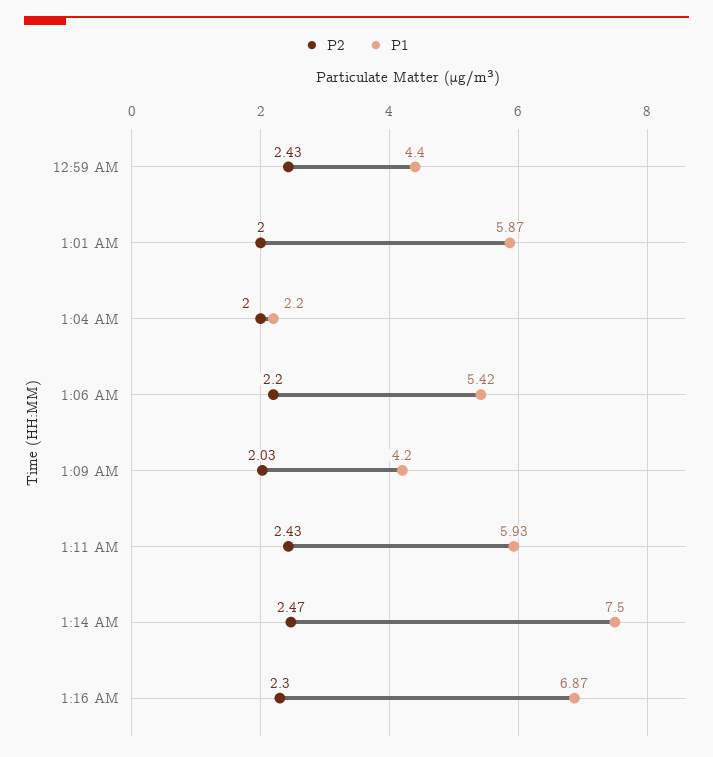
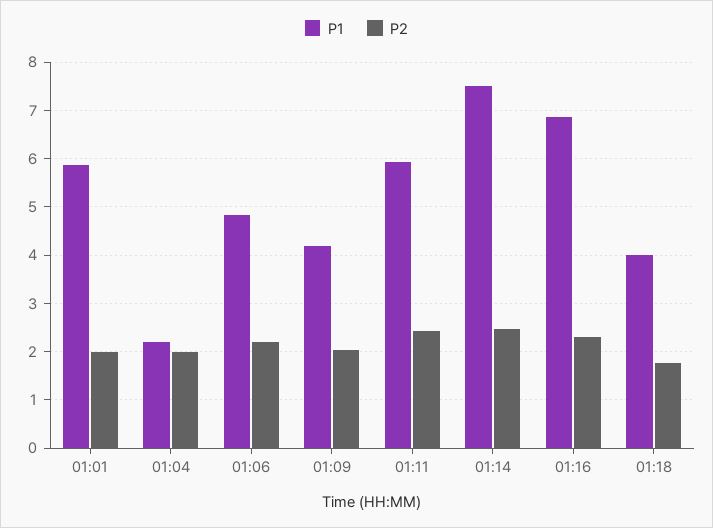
P2, 12:59 AM: 2.43 -> none
P1, 12:59 AM: 4.4 -> none
P1, 1:06 AM: 5.42 -> 4.8
P1, 01:18: none -> 4
P2, 01:18: none -> 1.8

